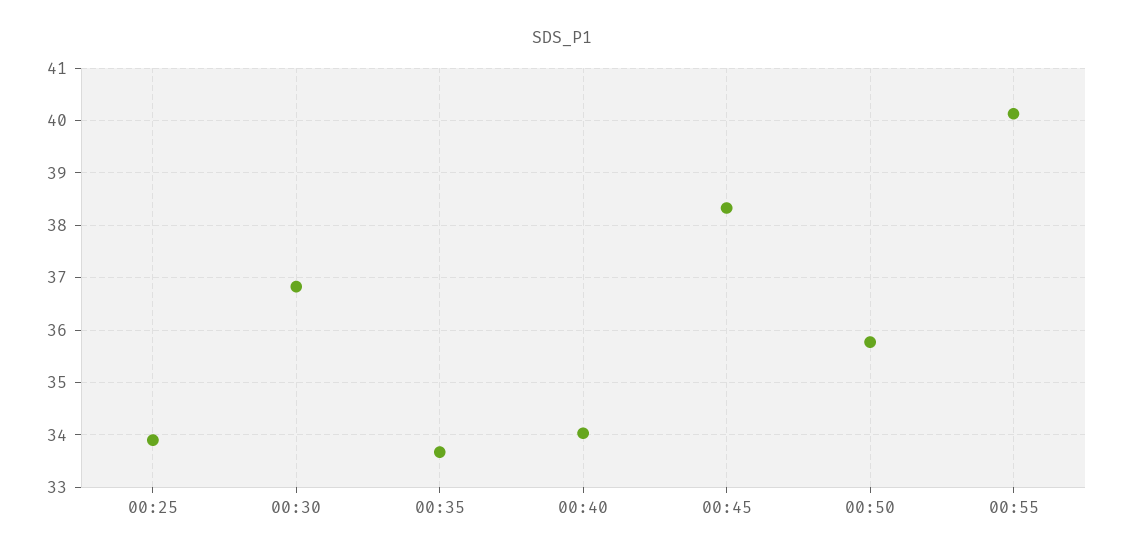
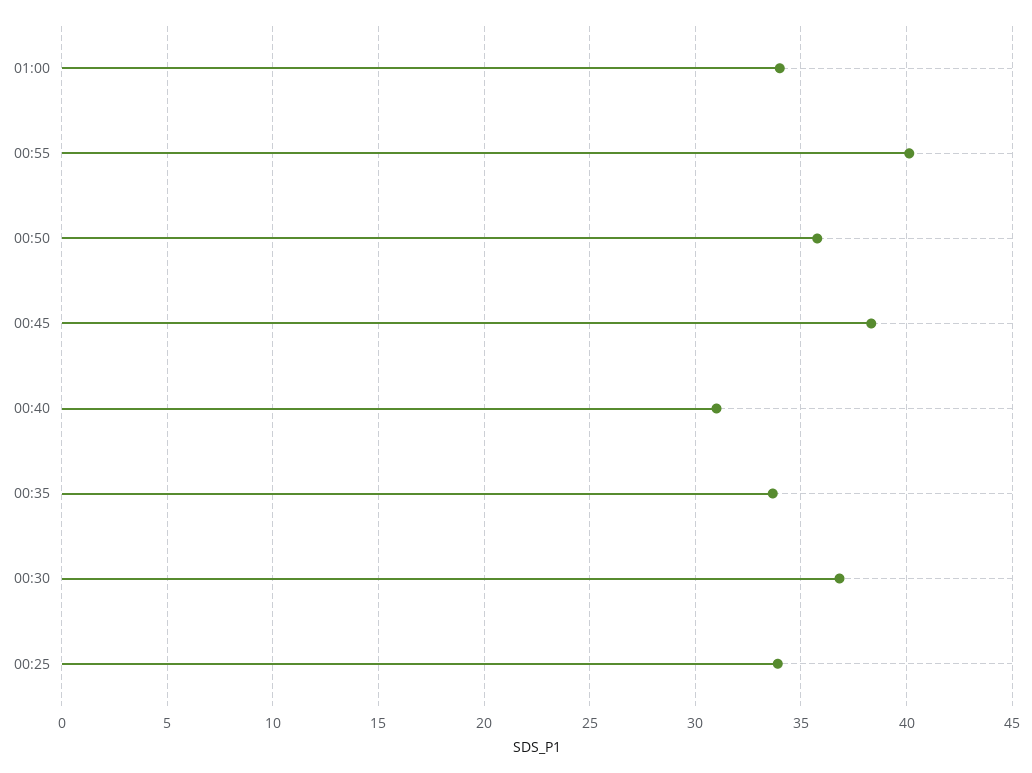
00:40: 34 -> 31
01:00: none -> 34

